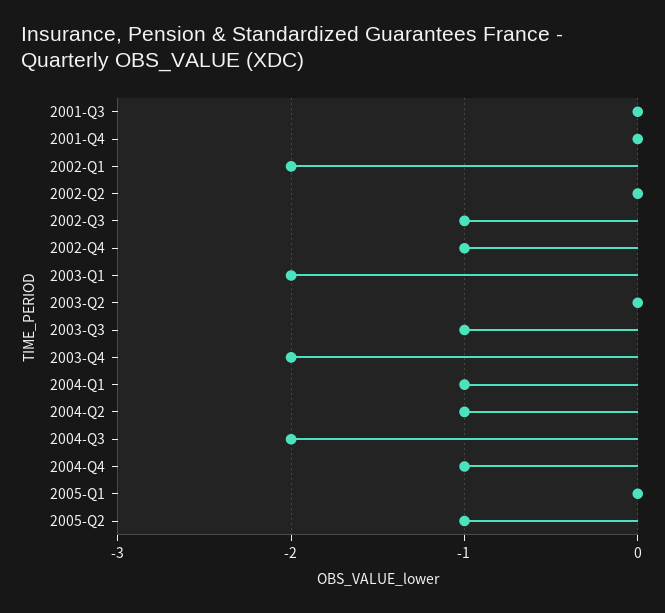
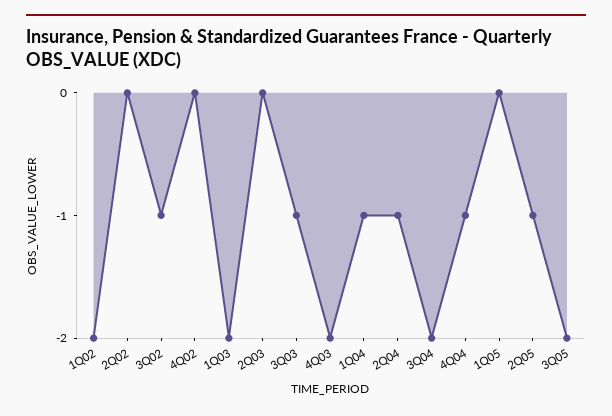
2001-Q3: 0 -> none
2001-Q4: 0 -> none
2002-Q4: -1 -> 0
3Q05: none -> -2

